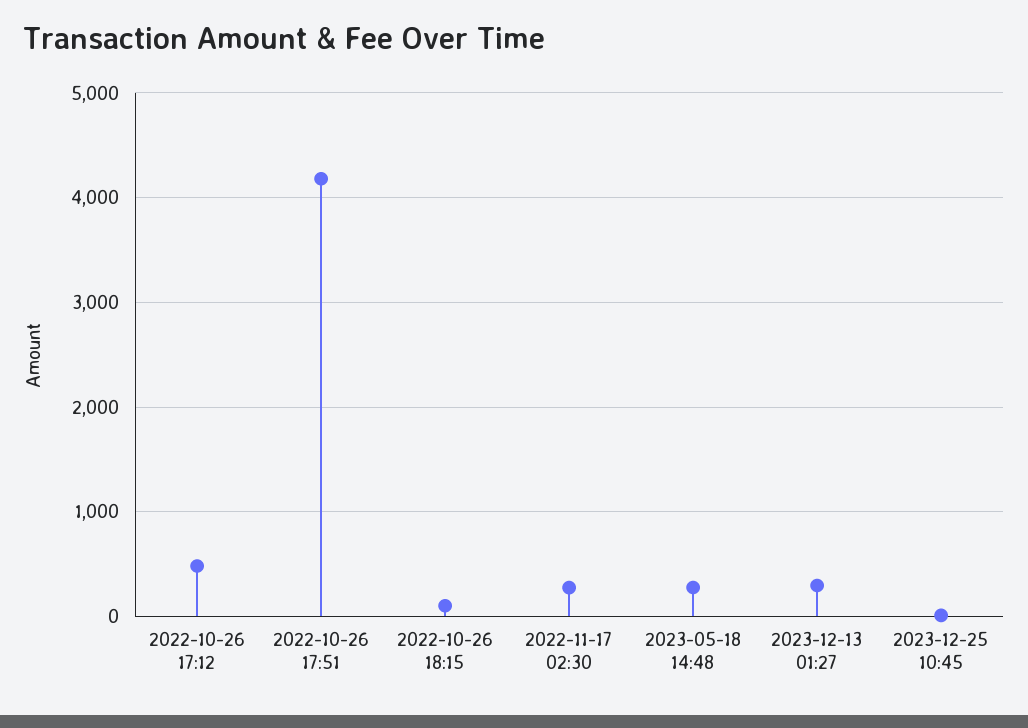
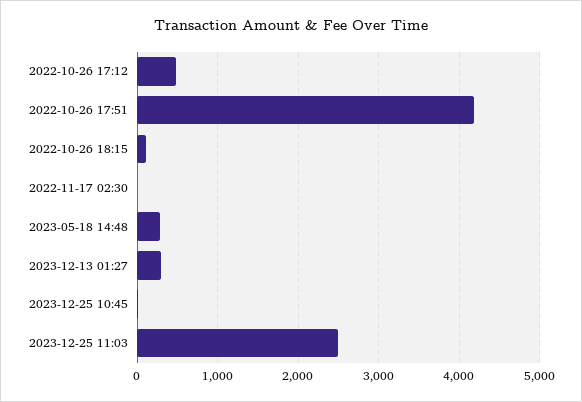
2022-11-17 02:30: 300 -> 0
2023-12-25 11:03: none -> 2500

